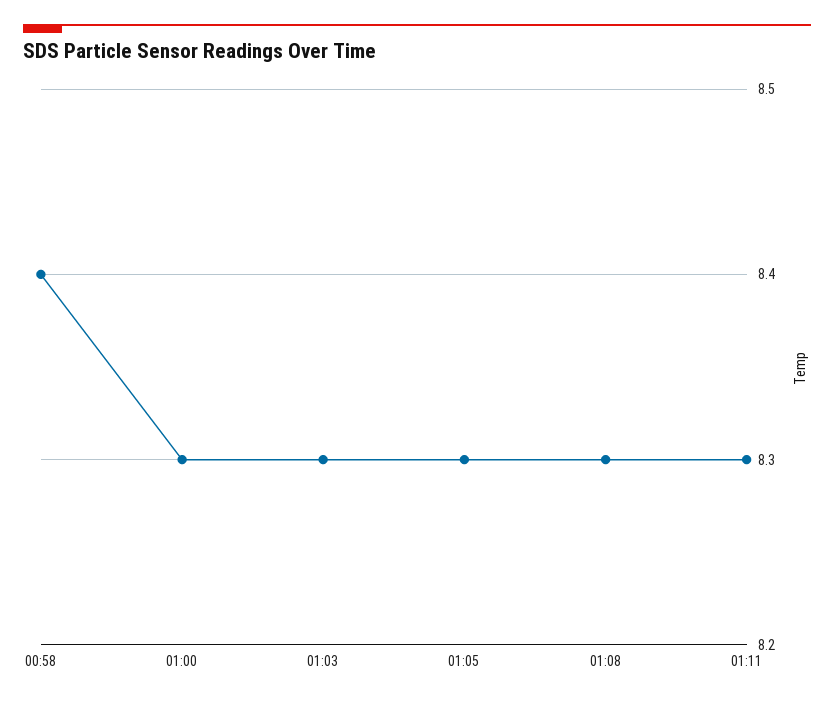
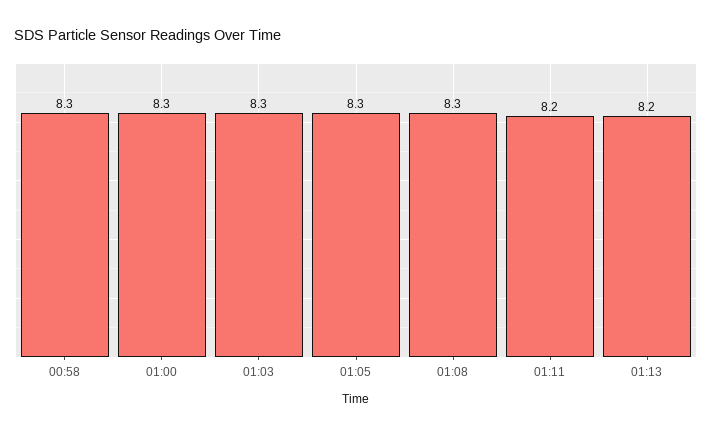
00:58: 8.4 -> 8.3
01:11: 8.3 -> 8.2
01:13: none -> 8.2

